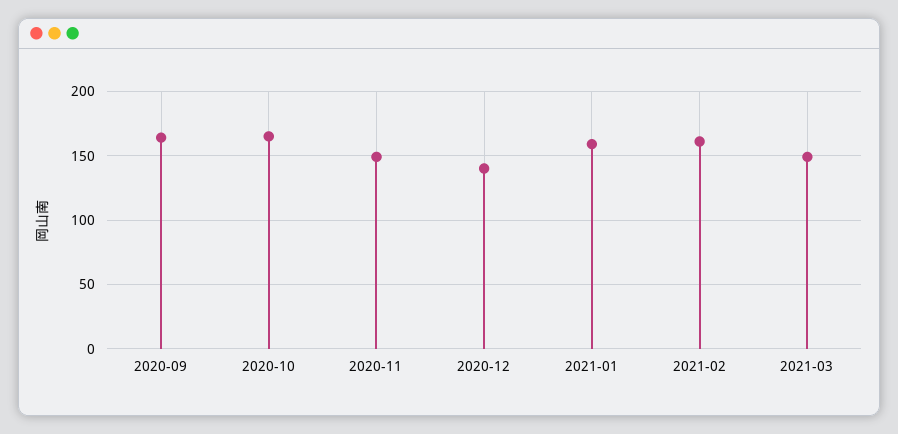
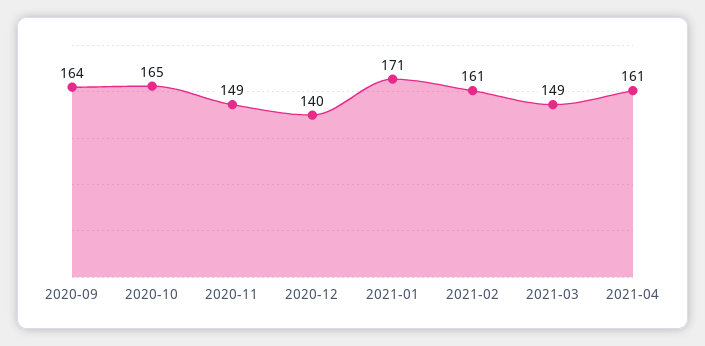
2021-01: 160 -> 171
2021-04: none -> 161

